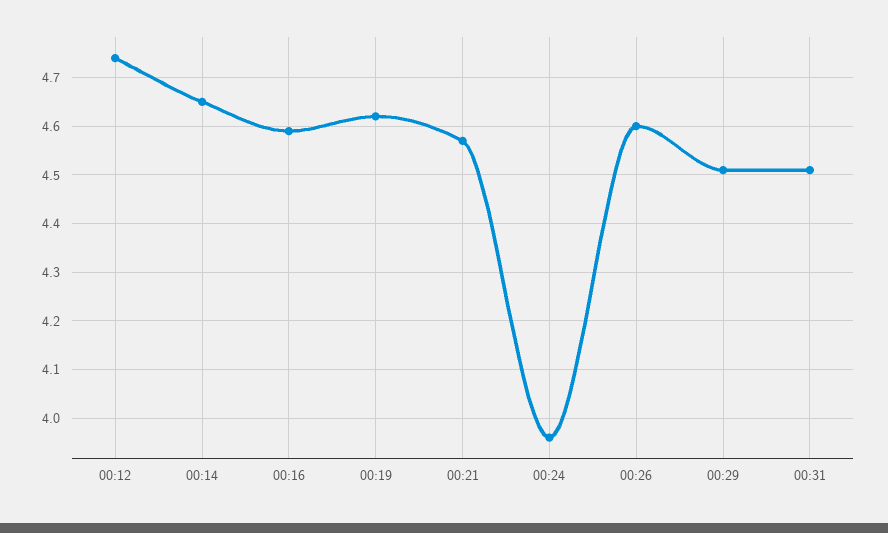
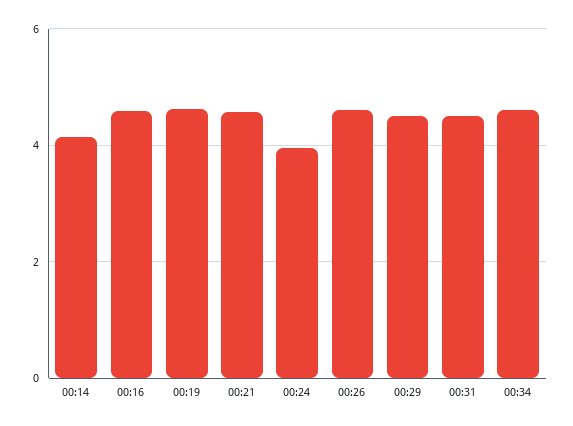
00:12: 4.75 -> none
00:14: 4.65 -> 4.2
00:34: none -> 4.6

